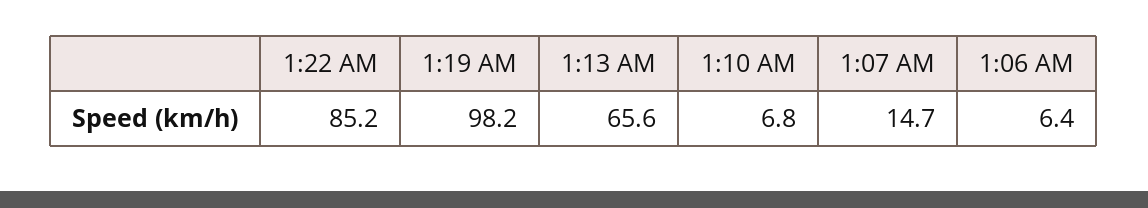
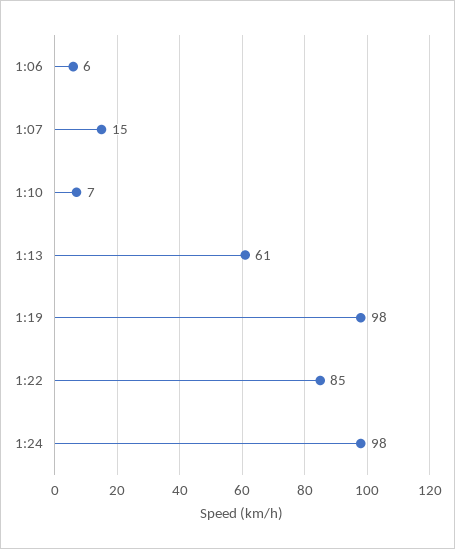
1:13 AM: 65.6 -> 61
1:24: none -> 98

